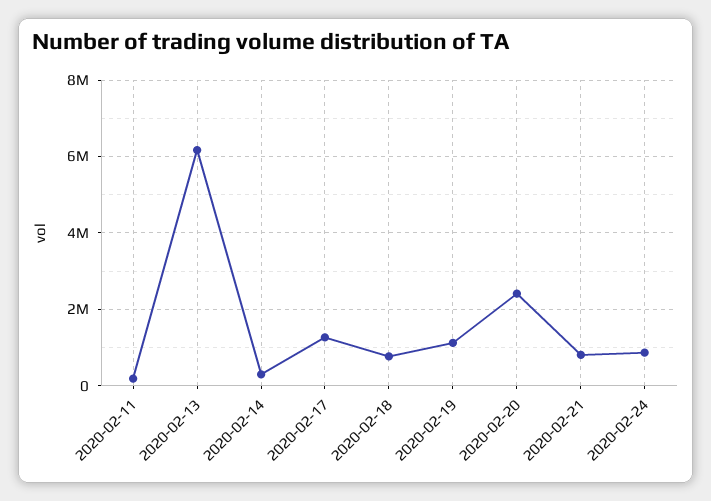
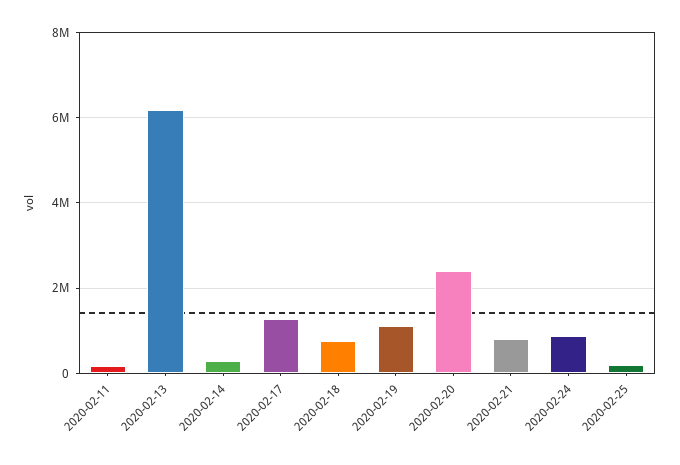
2020-02-25: none -> 200000

